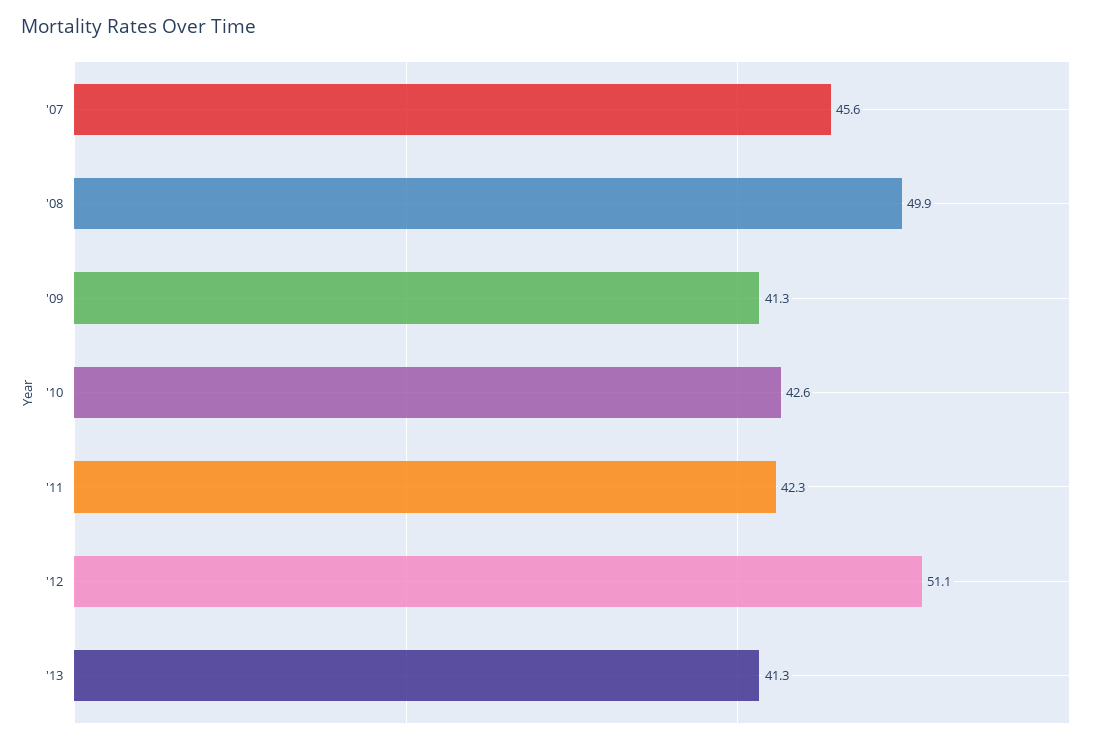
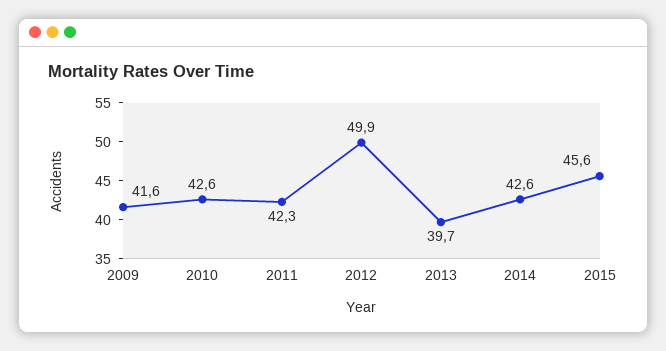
'07: 45.6 -> none
'08: 49.9 -> none
'09: 41.3 -> 41.6
'12: 51.1 -> 49.9
'13: 41.3 -> 39.7
2014: none -> 42.6
2015: none -> 45.6

